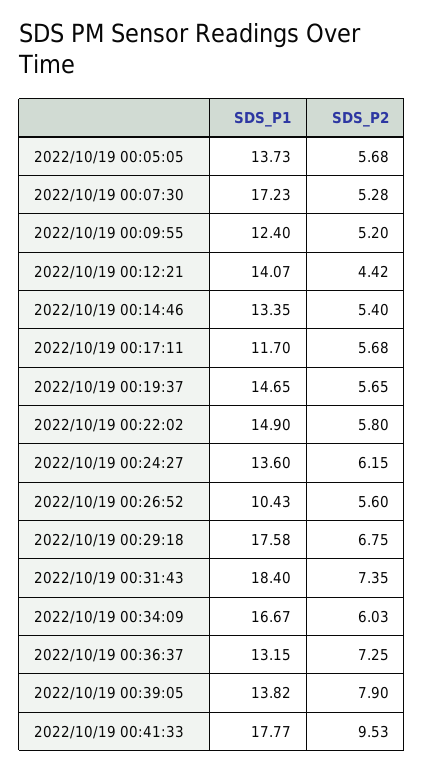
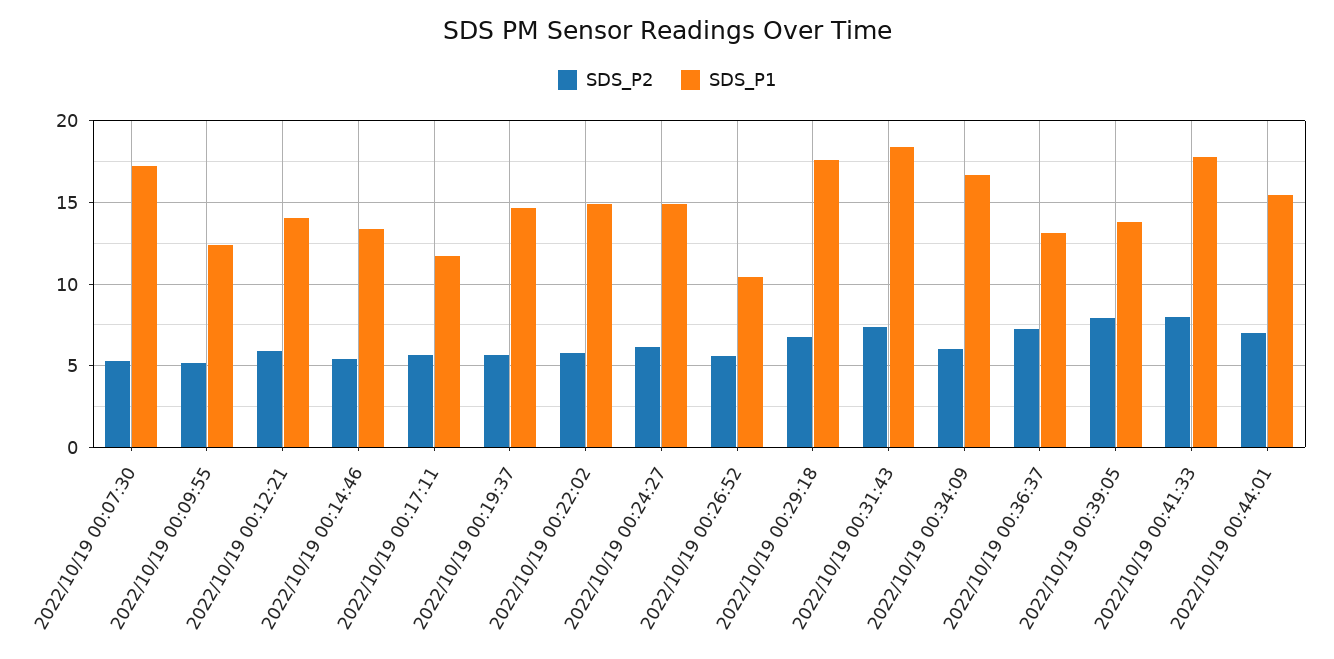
SDS_P1, 2022/10/19 00:05:05: 13.73 -> none
SDS_P2, 2022/10/19 00:05:05: 5.68 -> none
SDS_P2, 2022/10/19 00:12:21: 4.42 -> 6
SDS_P1, 2022/10/19 00:24:27: 13.6 -> 15
SDS_P2, 2022/10/19 00:41:33: 9.53 -> 8
SDS_P2, 2022/10/19 00:44:01: none -> 7
SDS_P1, 2022/10/19 00:44:01: none -> 15.5

